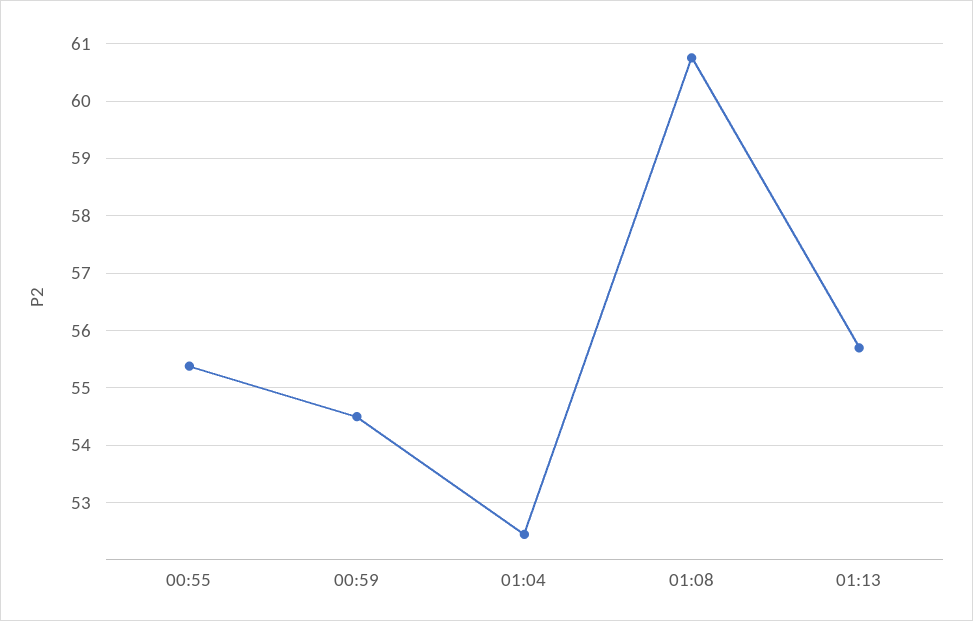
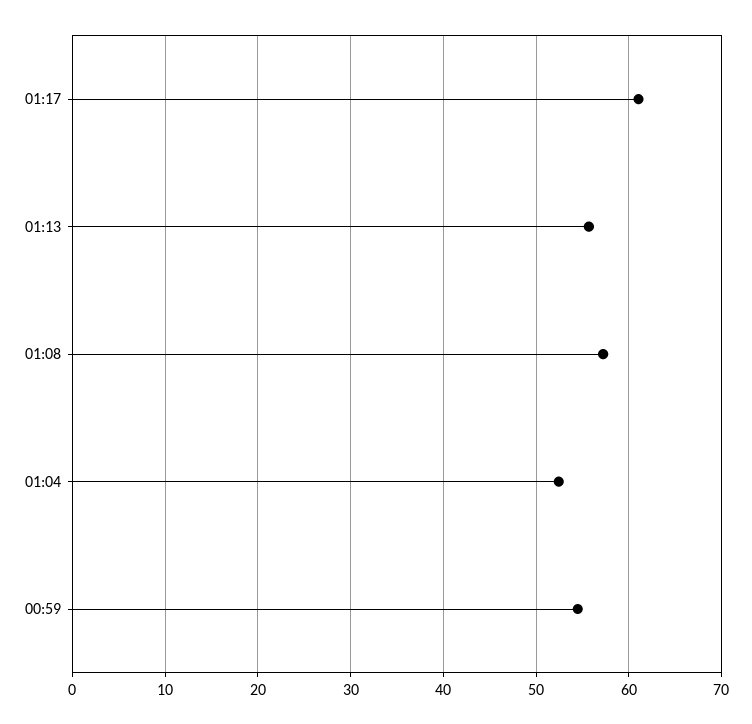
00:55: 55.4 -> none
01:08: 60.8 -> 57
01:17: none -> 61

